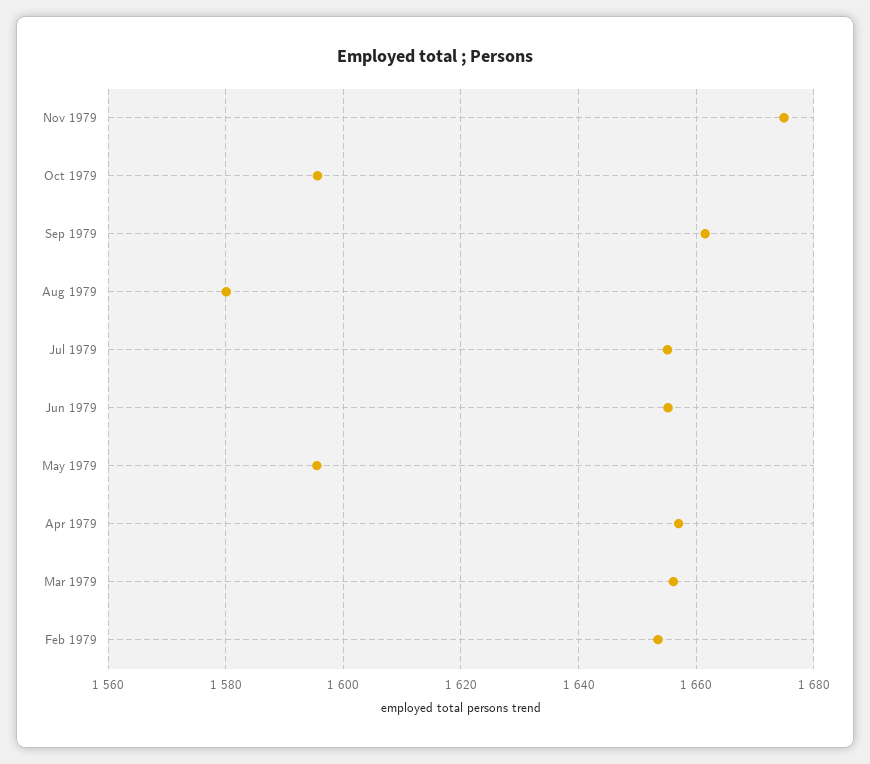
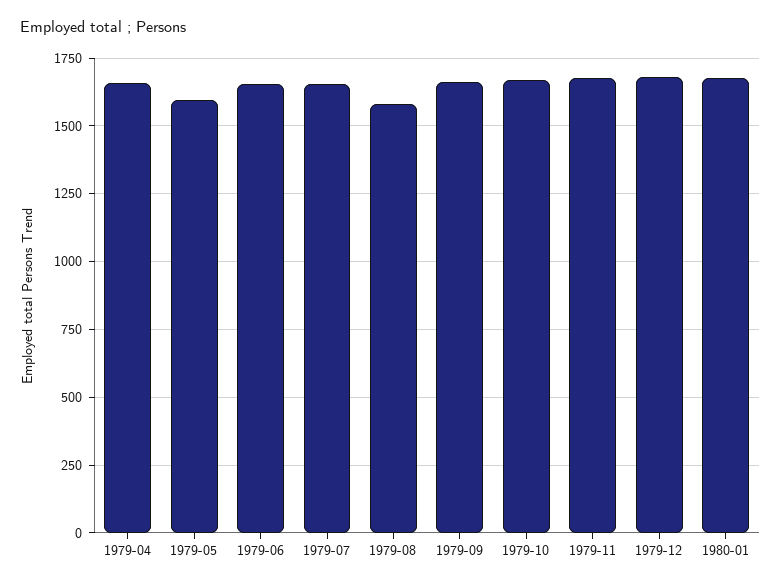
Oct 1979: 1596 -> 1675
Mar 1979: 1656 -> none
Feb 1979: 1654 -> none
1979-12: none -> 1675
1980-01: none -> 1675

